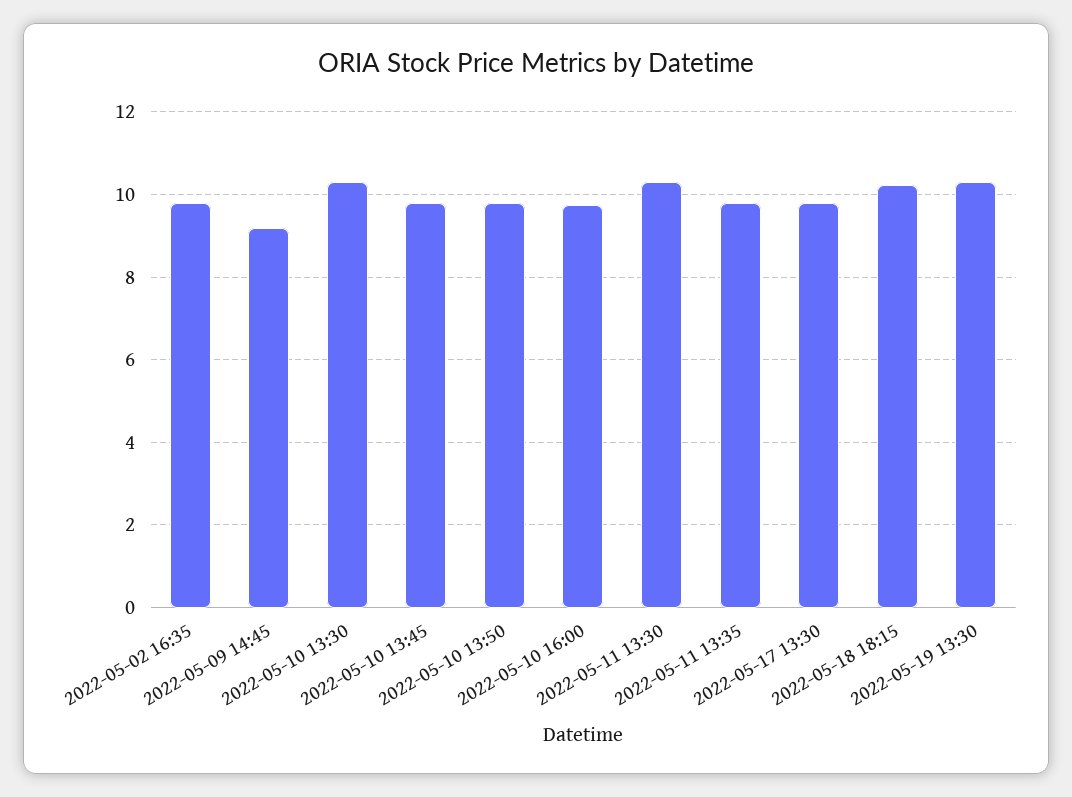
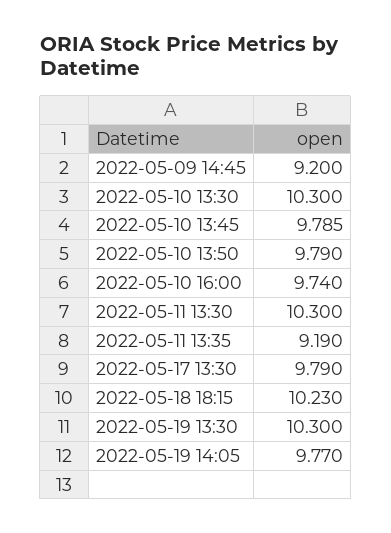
2022-05-02 16:35: 9.8 -> none
2022-05-11 13:35: 9.8 -> 9.19
2022-05-19 14:05: none -> 9.77

